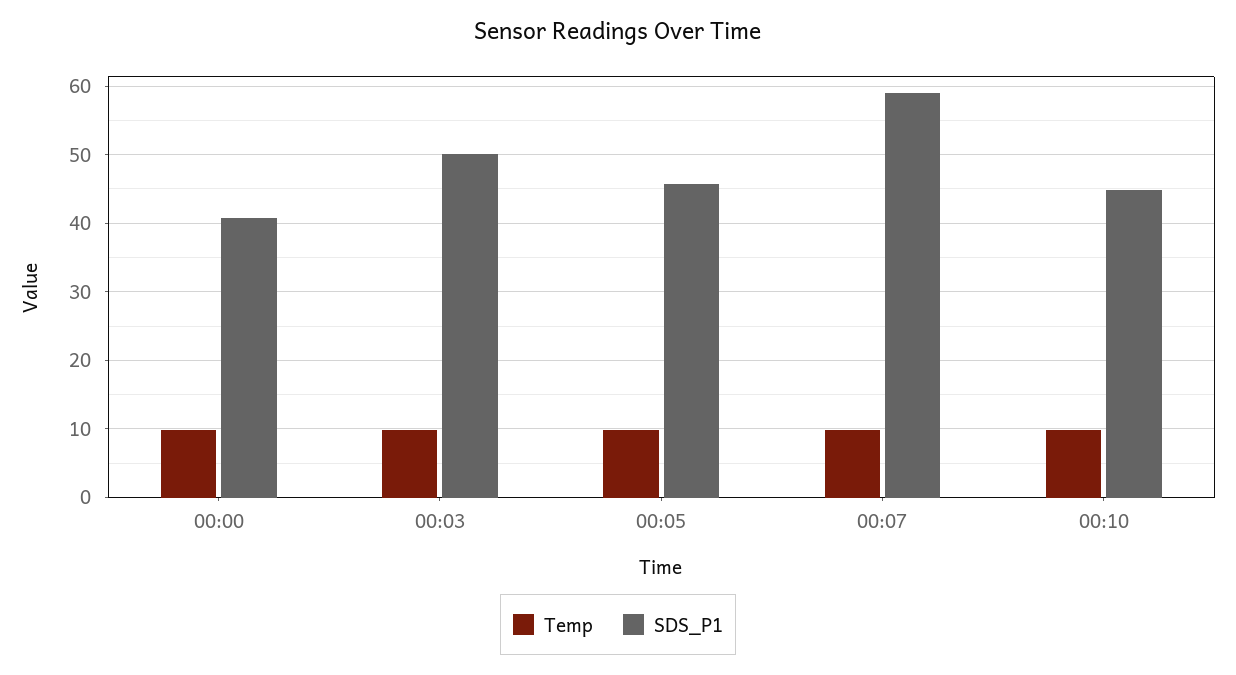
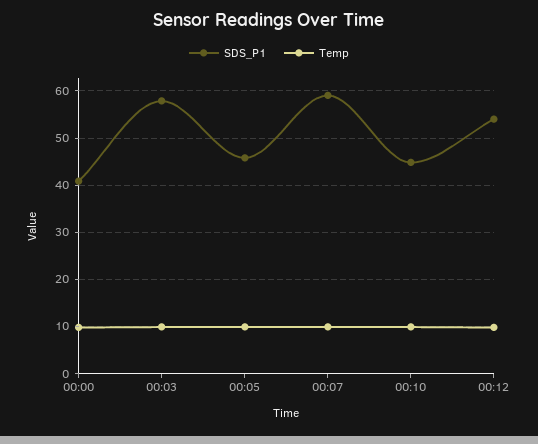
SDS_P1, 00:03: 50 -> 58
SDS_P1, 00:12: none -> 54
Temp, 00:12: none -> 10

